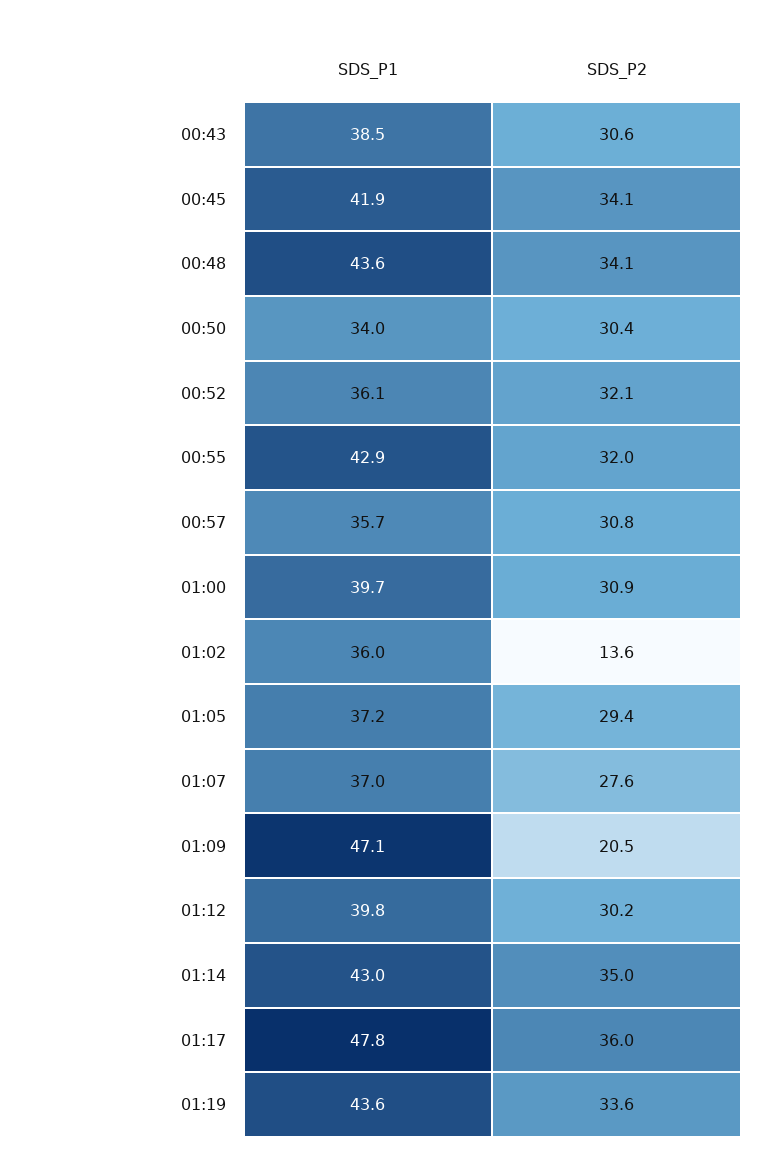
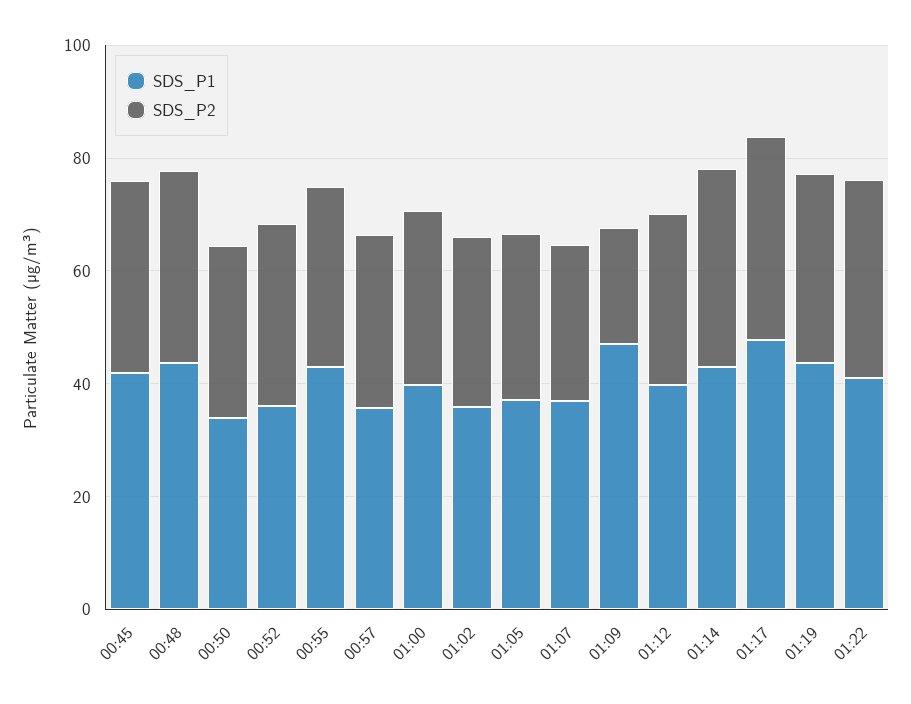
SDS_P1, 00:43: 38.5 -> none
SDS_P2, 00:43: 30.6 -> none
SDS_P2, 01:02: 13.6 -> 30
SDS_P1, 01:22: none -> 40
SDS_P2, 01:22: none -> 35

